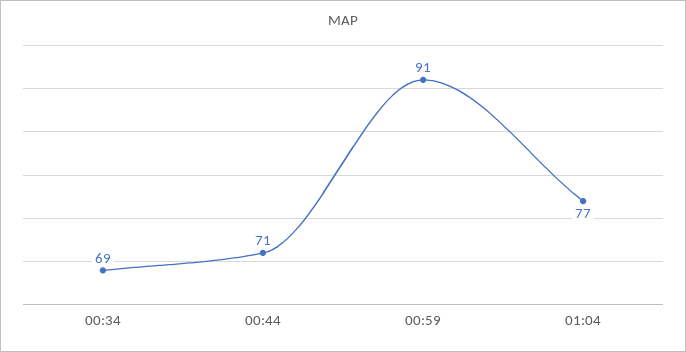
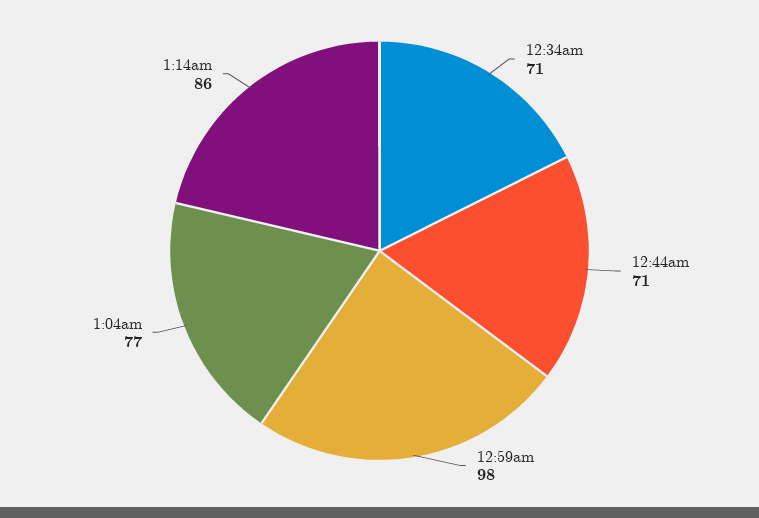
00:34: 69 -> 71
00:59: 91 -> 98
1:14am: none -> 86

